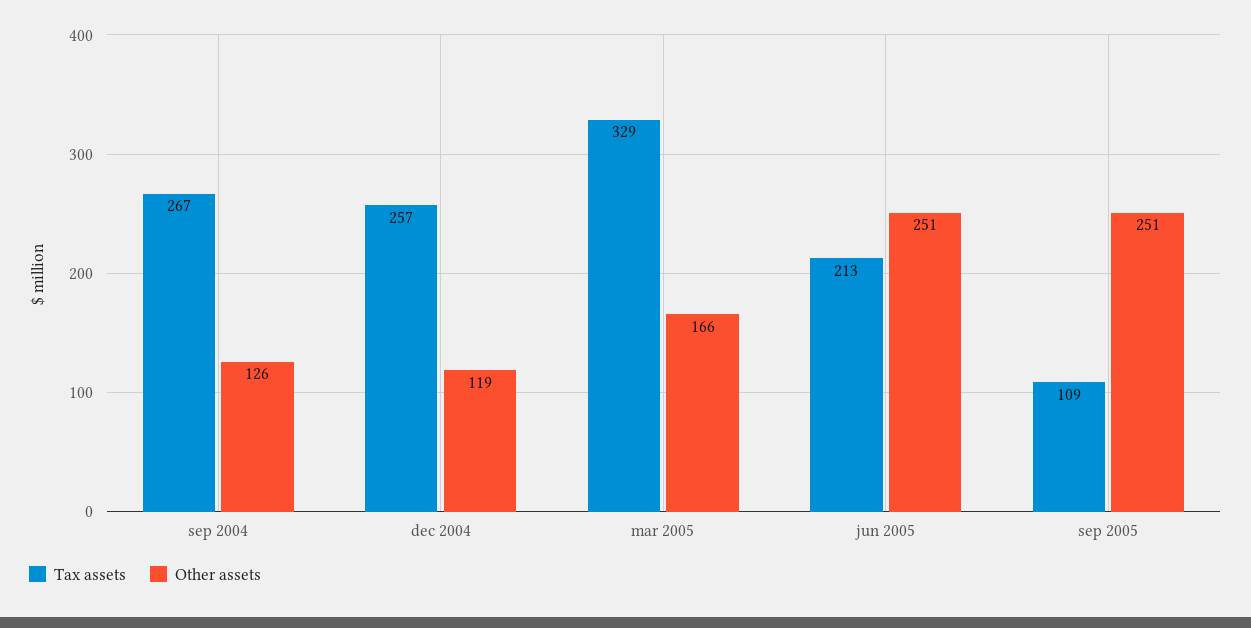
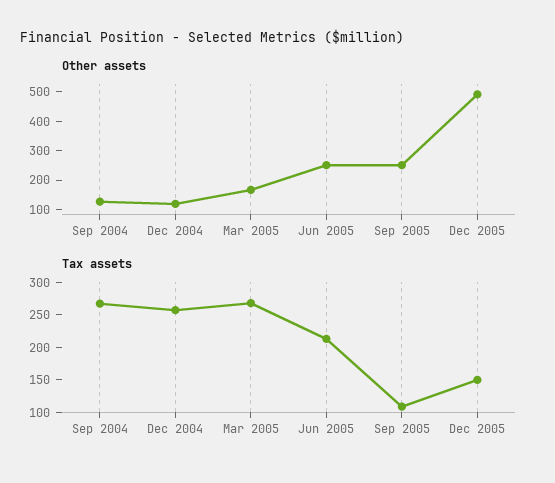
Tax assets, mar 2005: 329 -> 275
Other assets, Dec 2005: none -> 500
Tax assets, Dec 2005: none -> 150

